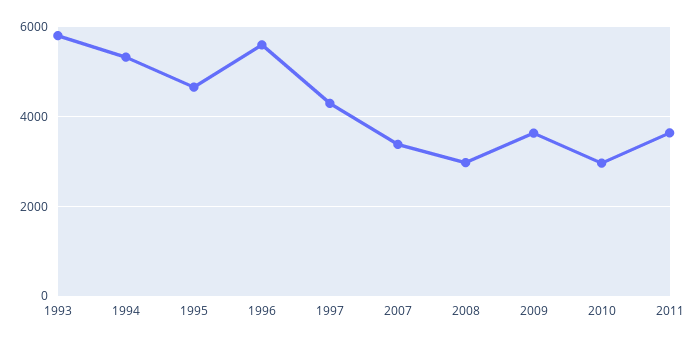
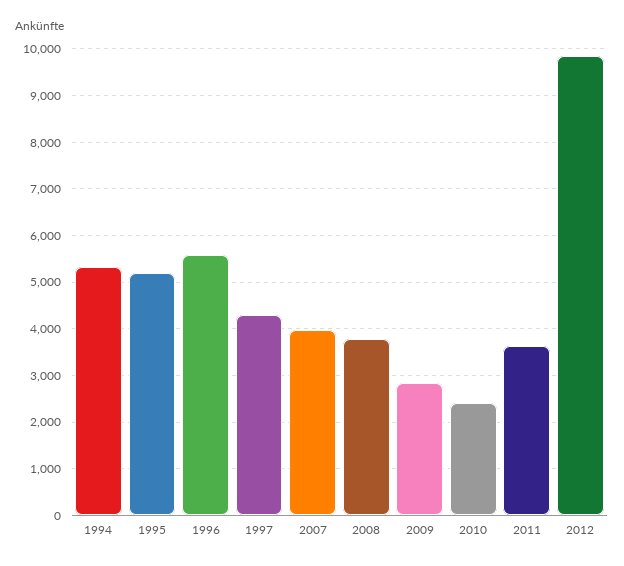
1993: 5800 -> none
1995: 4600 -> 5200
2007: 3400 -> 4000
2008: 3000 -> 3800
2009: 3600 -> 2800
2010: 3000 -> 2400
2012: none -> 9800

